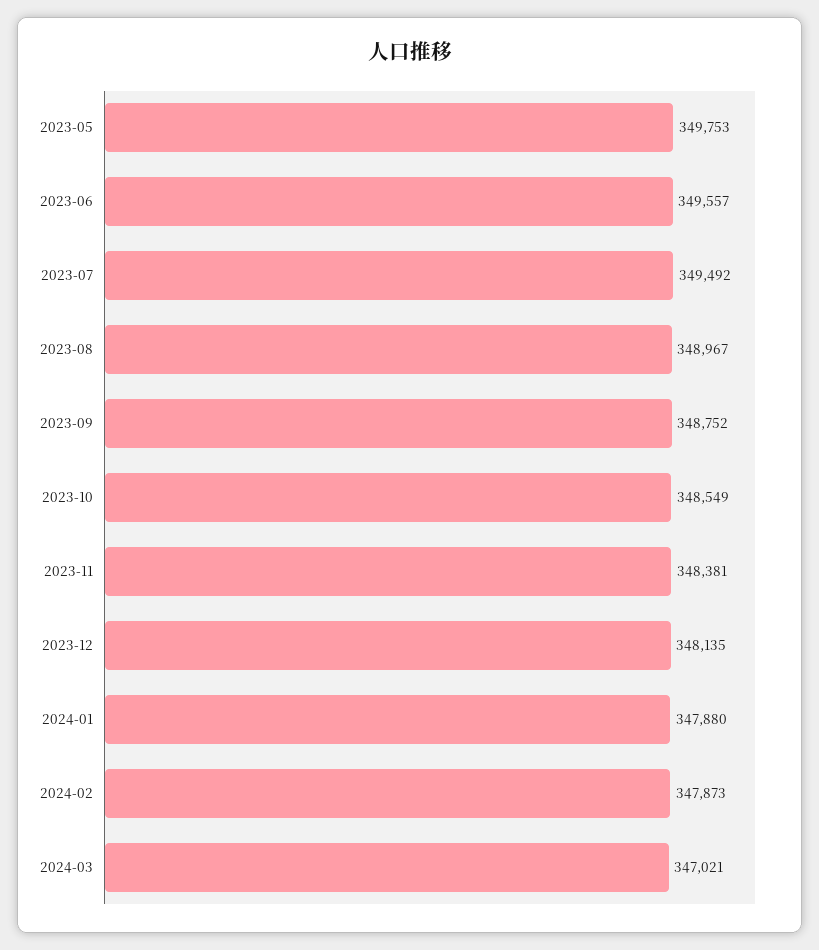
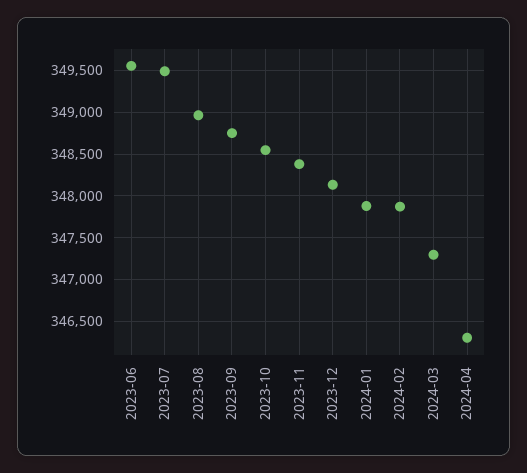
2023-05: 349753 -> none
2024-03: 347021 -> 347300
2024-04: none -> 346300

